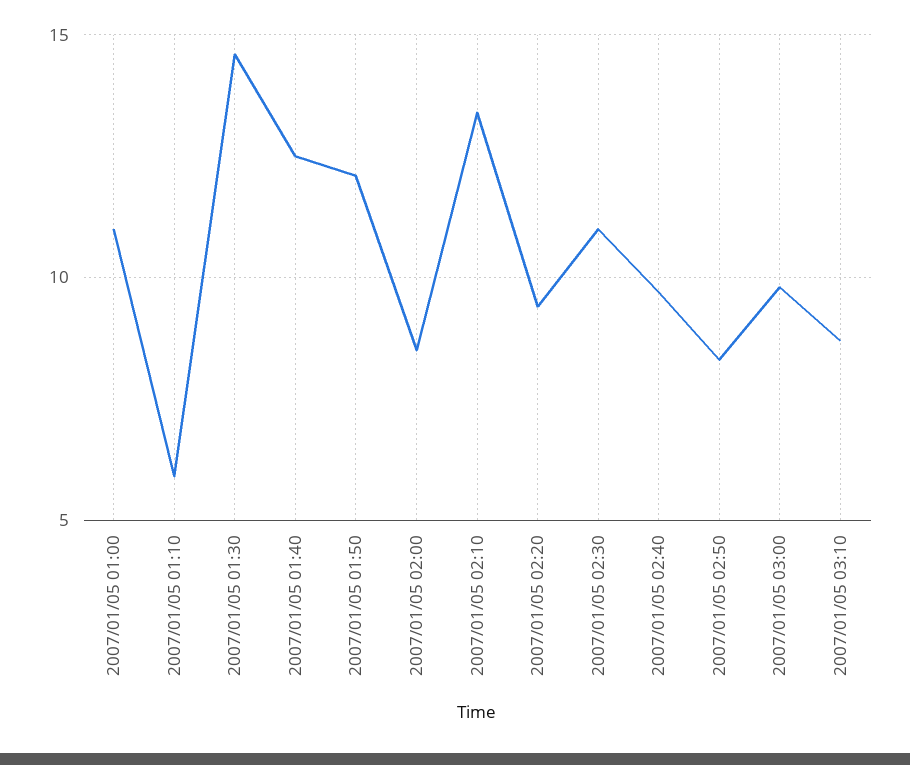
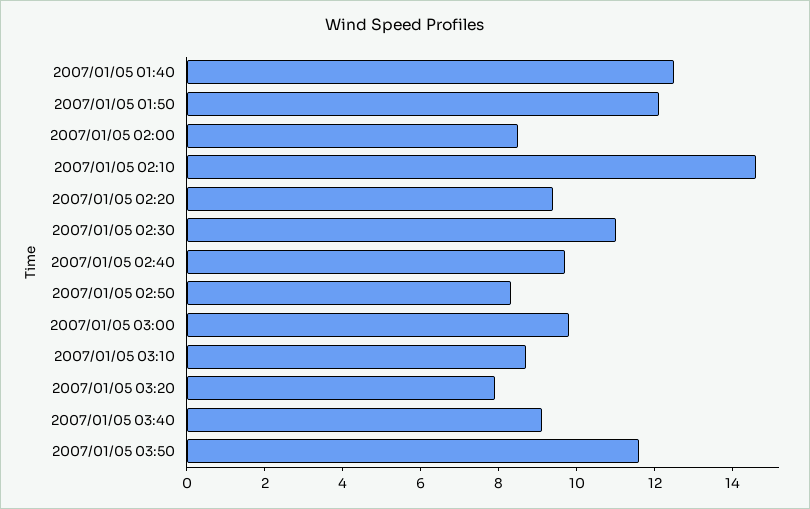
2007/01/05 01:00: 11 -> none
2007/01/05 01:10: 6 -> none
2007/01/05 01:30: 14.5 -> none
2007/01/05 02:10: 13.5 -> 14.5
2007/01/05 03:20: none -> 8
2007/01/05 03:40: none -> 9
2007/01/05 03:50: none -> 11.5

